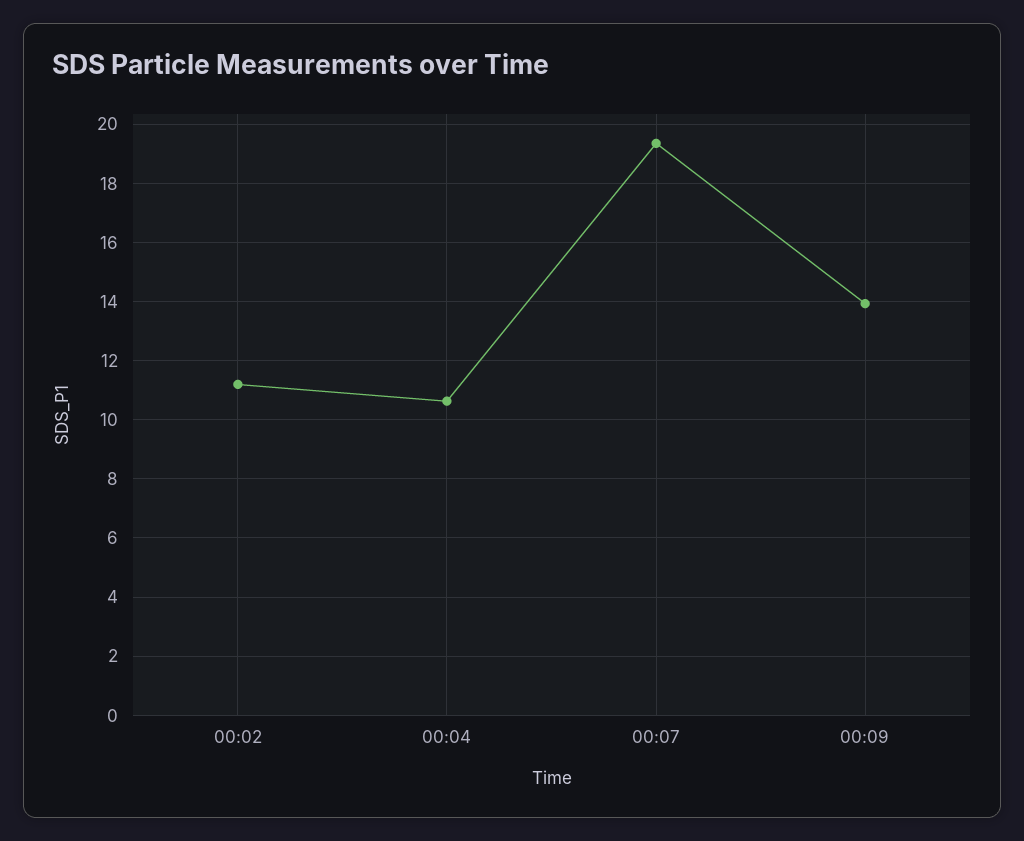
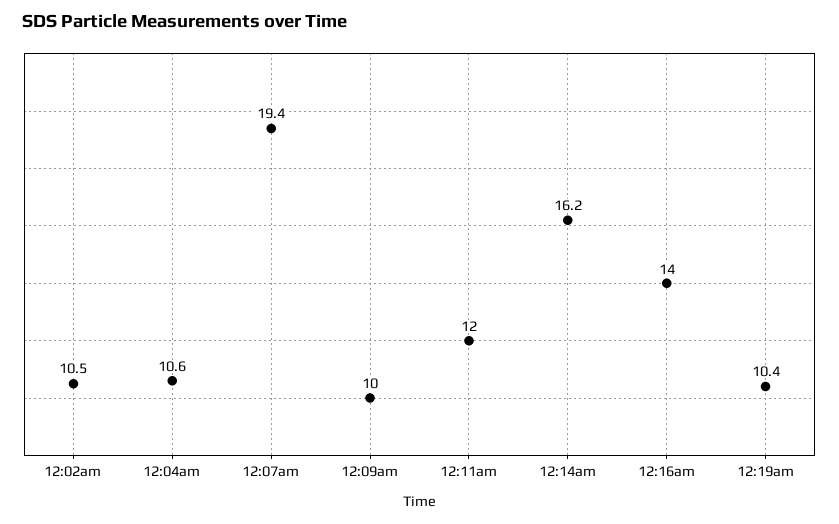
00:02: 11.25 -> 10.5
00:09: 14 -> 10
12:11am: none -> 12
12:14am: none -> 16.2
12:16am: none -> 14
12:19am: none -> 10.4

